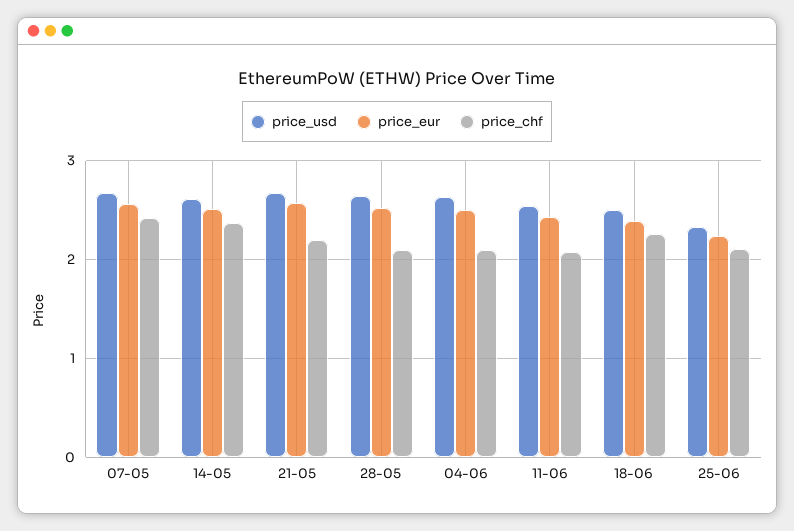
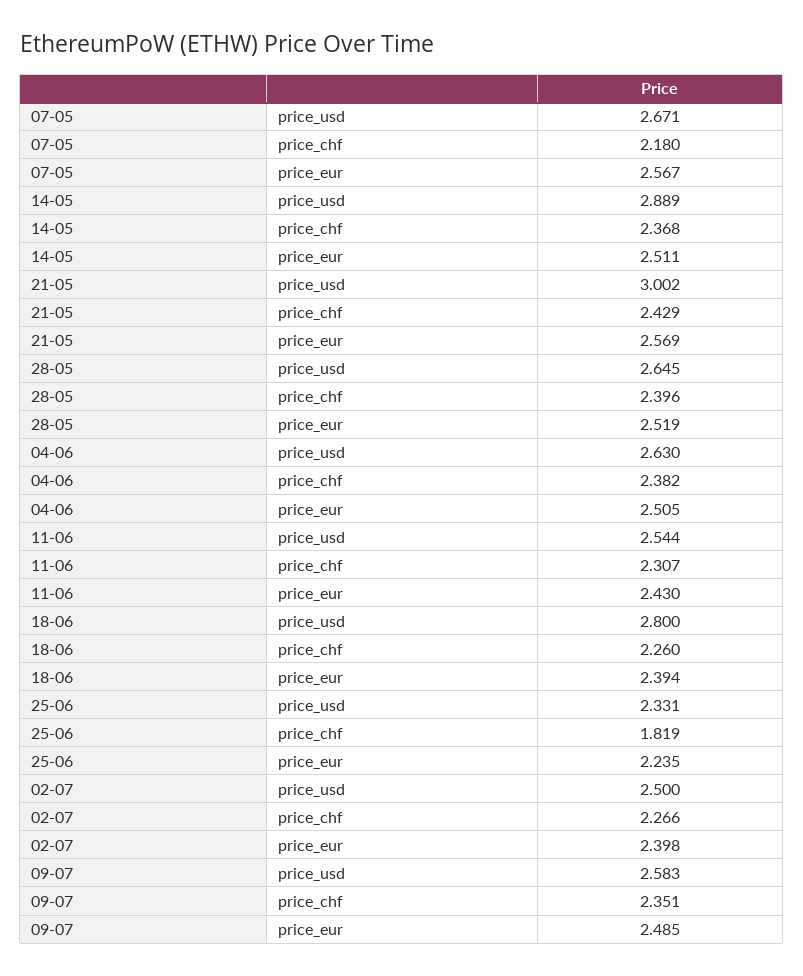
price_chf, 07-05: 2.4 -> 2.18
price_usd, 14-05: 2.6 -> 2.889
price_usd, 21-05: 2.7 -> 3.002
price_chf, 21-05: 2.2 -> 2.429
price_chf, 28-05: 2.1 -> 2.396
price_chf, 04-06: 2.1 -> 2.382
price_chf, 11-06: 2.1 -> 2.307
price_usd, 18-06: 2.5 -> 2.8
price_chf, 25-06: 2.1 -> 1.819
price_usd, 02-07: none -> 2.5
price_chf, 02-07: none -> 2.266
price_eur, 02-07: none -> 2.398
price_usd, 09-07: none -> 2.583
price_chf, 09-07: none -> 2.351
price_eur, 09-07: none -> 2.485

